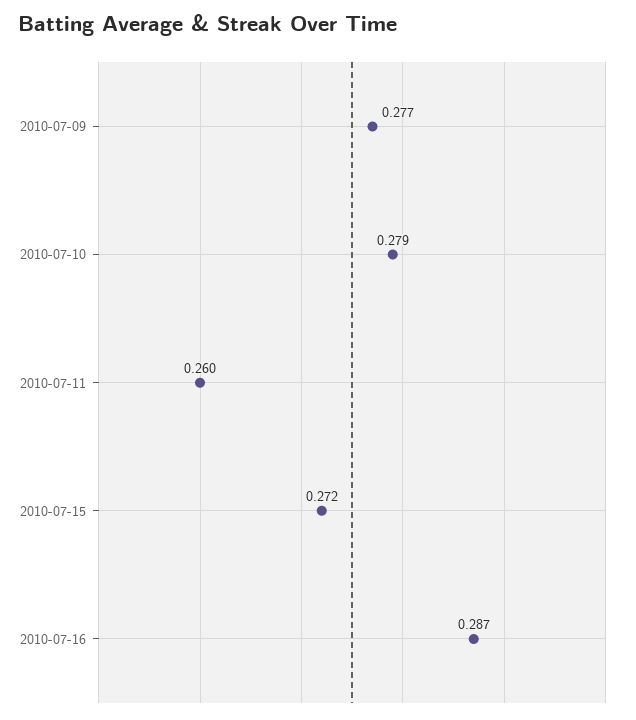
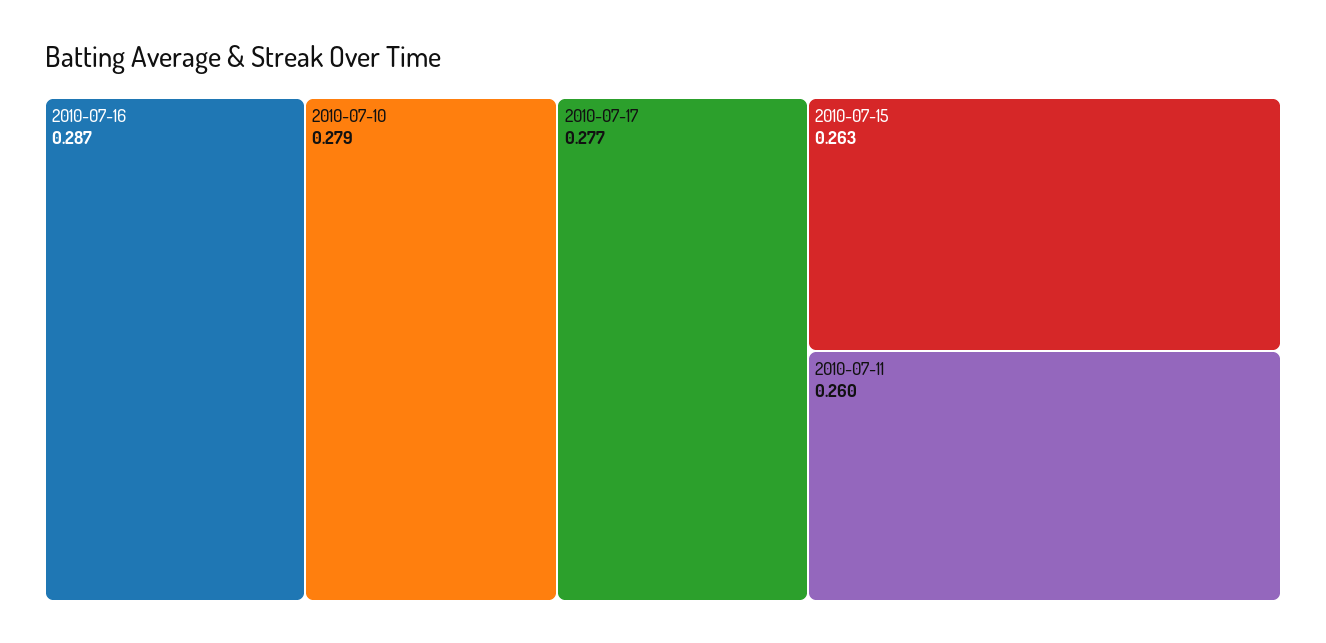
2010-07-09: 0.277 -> none
2010-07-15: 0.272 -> 0.263
2010-07-17: none -> 0.277

